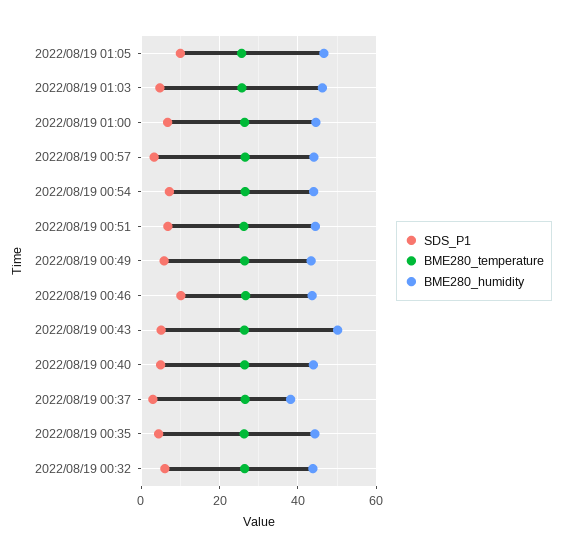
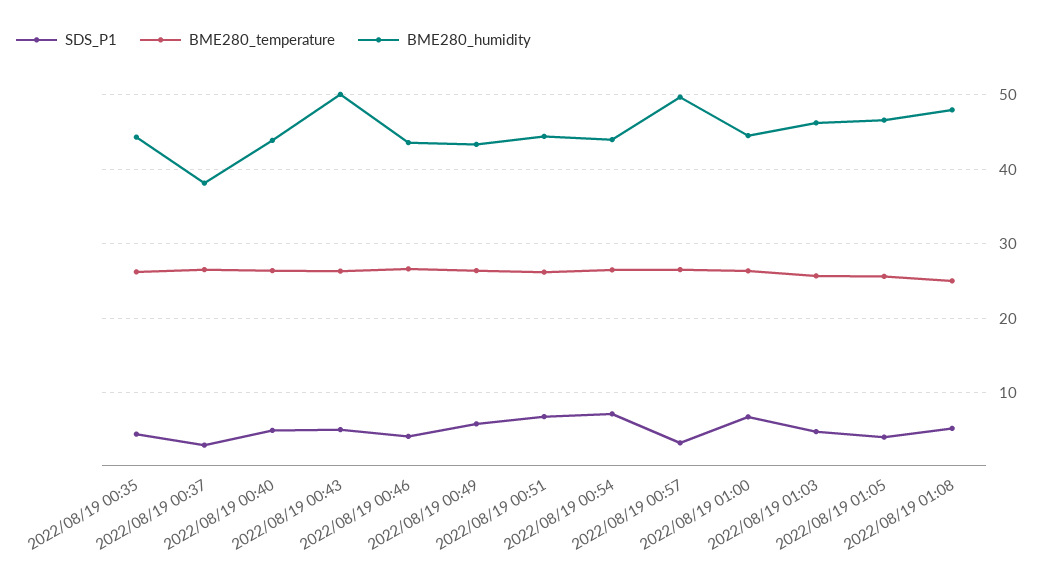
SDS_P1, 2022/08/19 01:05: 10 -> 4
BME280_humidity, 2022/08/19 00:57: 44 -> 50
SDS_P1, 2022/08/19 00:46: 10 -> 4
SDS_P1, 2022/08/19 00:32: 6 -> none
BME280_temperature, 2022/08/19 00:32: 26 -> none
BME280_humidity, 2022/08/19 00:32: 44 -> none
SDS_P1, 2022/08/19 01:08: none -> 5
BME280_temperature, 2022/08/19 01:08: none -> 25
BME280_humidity, 2022/08/19 01:08: none -> 48

